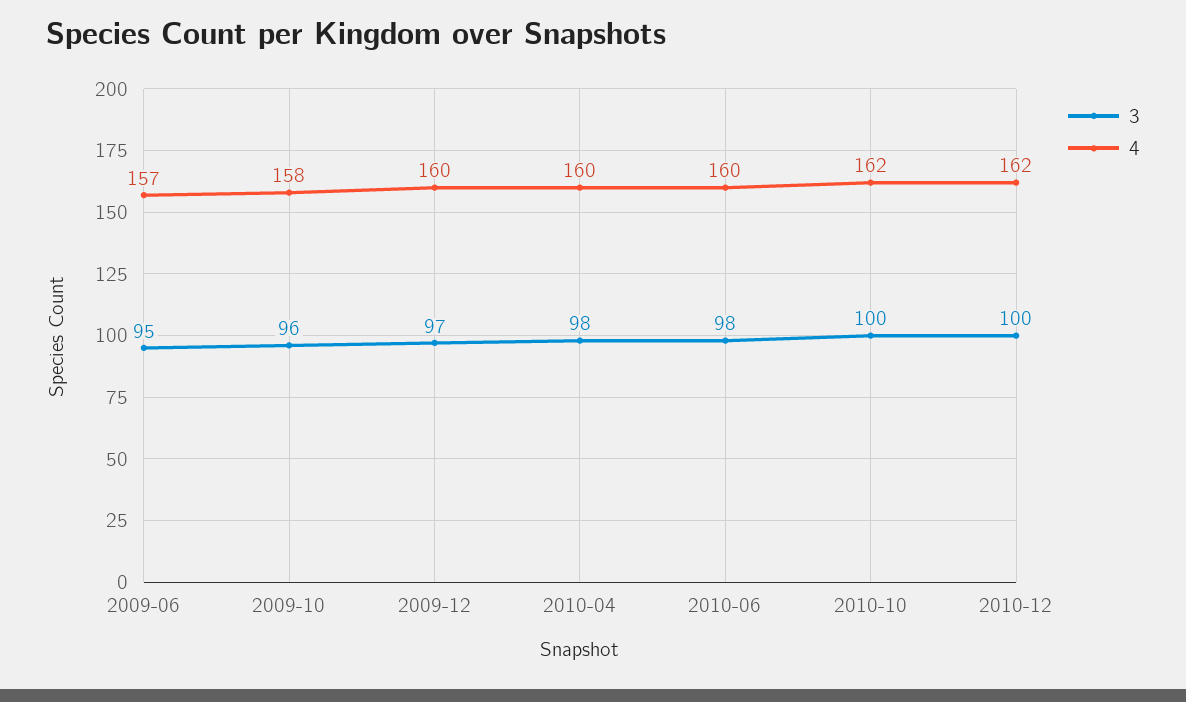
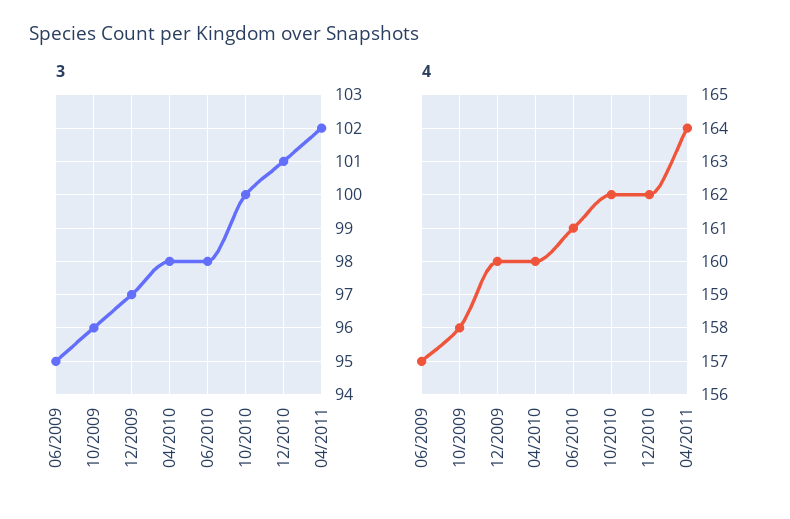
4, 2010-06: 160 -> 161
3, 2010-12: 100 -> 101
3, 04/2011: none -> 102
4, 04/2011: none -> 164

